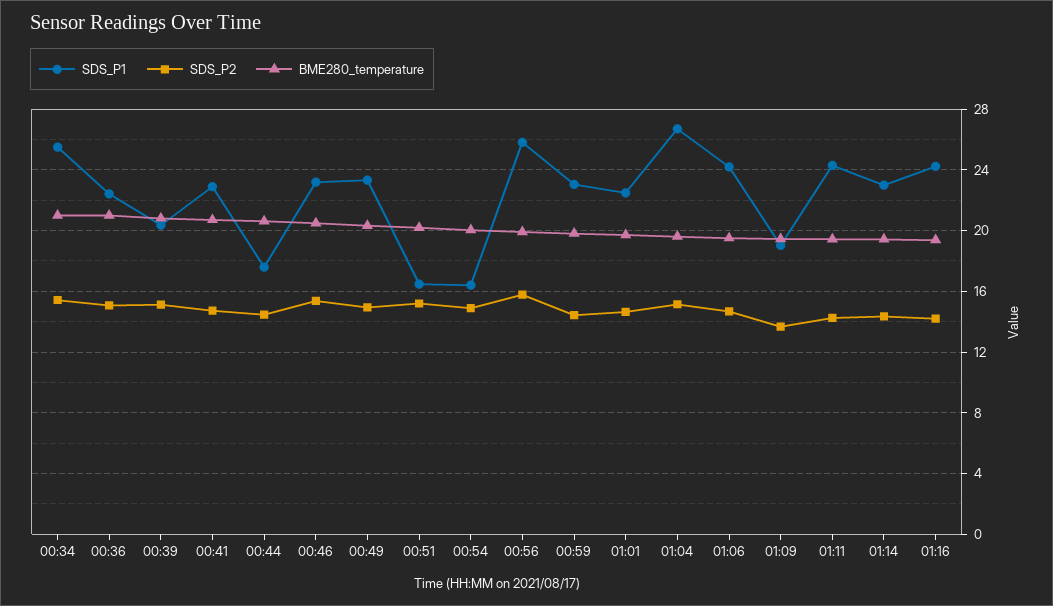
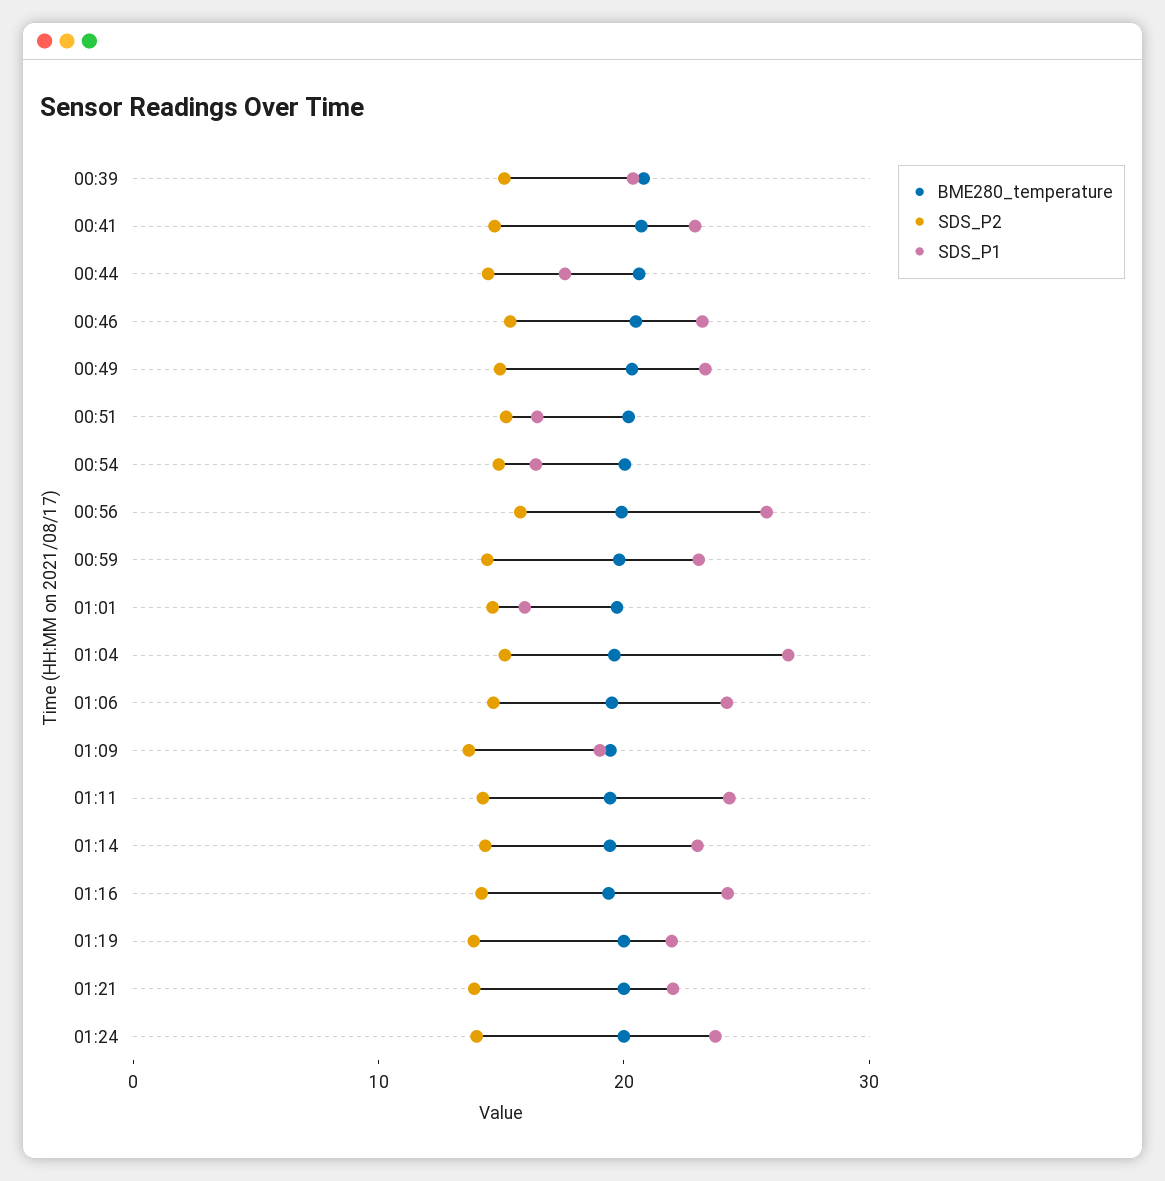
SDS_P1, 00:34: 25.5 -> none
SDS_P2, 00:34: 15.5 -> none
BME280_temperature, 00:34: 21 -> none
SDS_P1, 00:36: 22.5 -> none
SDS_P2, 00:36: 15 -> none
BME280_temperature, 00:36: 21 -> none
SDS_P1, 01:01: 22.5 -> 16
BME280_temperature, 01:19: none -> 20
SDS_P2, 01:19: none -> 14
SDS_P1, 01:19: none -> 22
BME280_temperature, 01:21: none -> 20
SDS_P2, 01:21: none -> 14
SDS_P1, 01:21: none -> 22
BME280_temperature, 01:24: none -> 20
SDS_P2, 01:24: none -> 14
SDS_P1, 01:24: none -> 24

